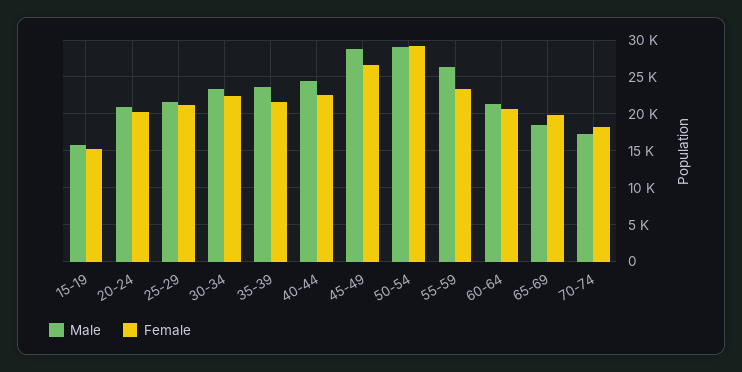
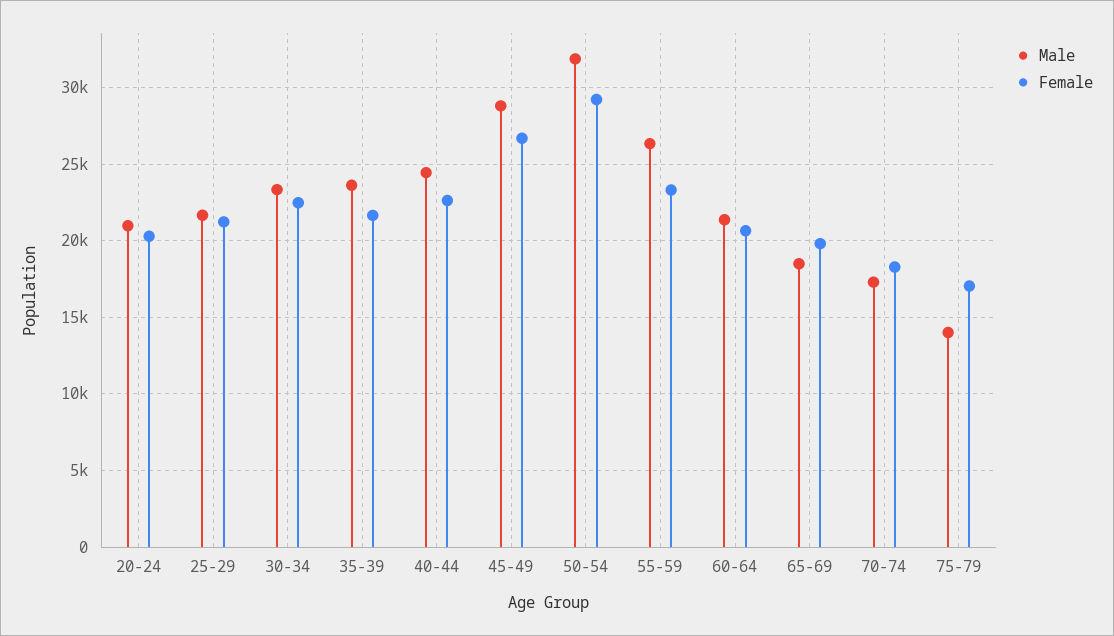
Male, 15-19: 16000 -> none
Female, 15-19: 15000 -> none
Male, 50-54: 29000 -> 32000
Male, 75-79: none -> 14000
Female, 75-79: none -> 17000

